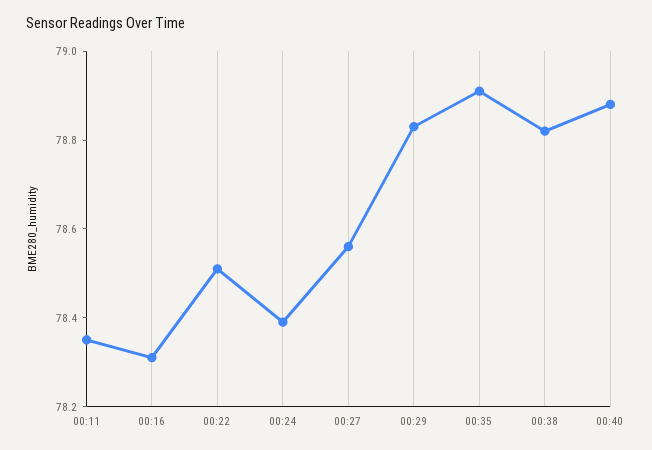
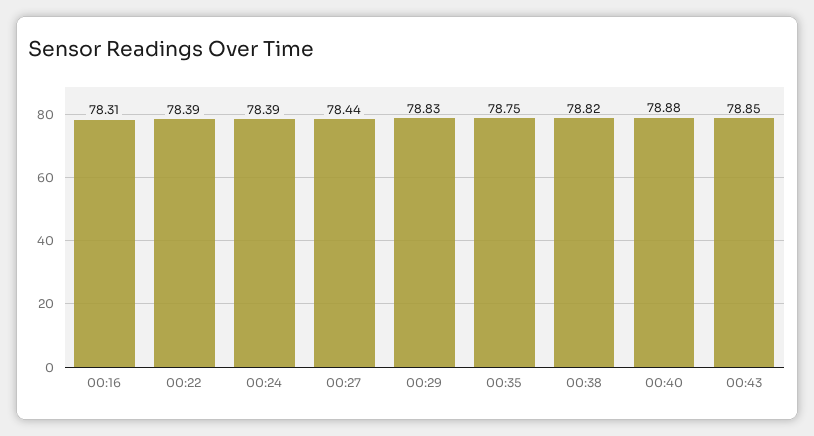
00:11: 78.35 -> none
00:22: 78.5 -> 78.39
00:27: 78.55 -> 78.44
00:35: 78.9 -> 78.75
00:43: none -> 78.85

